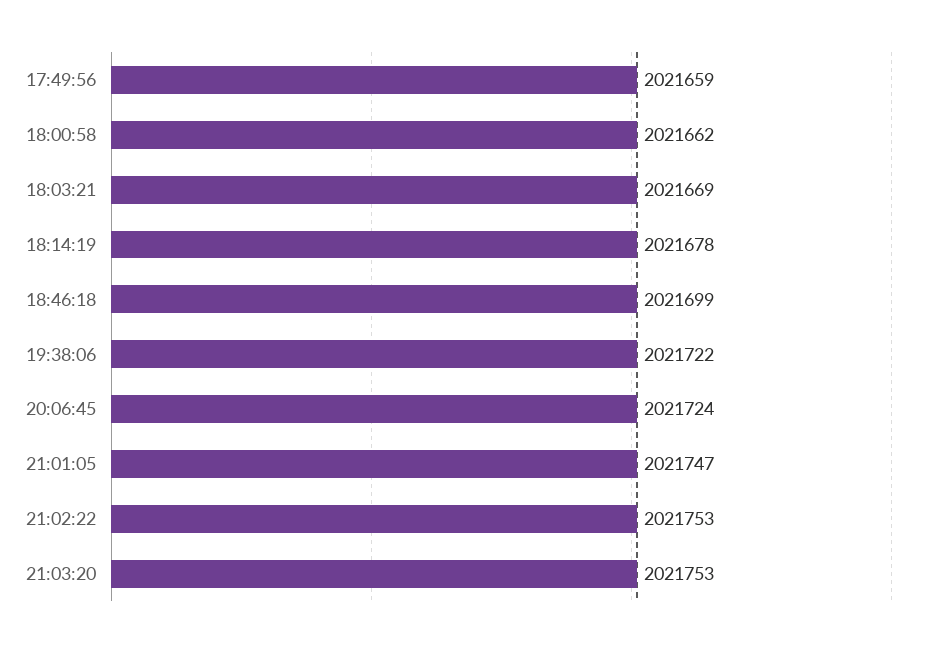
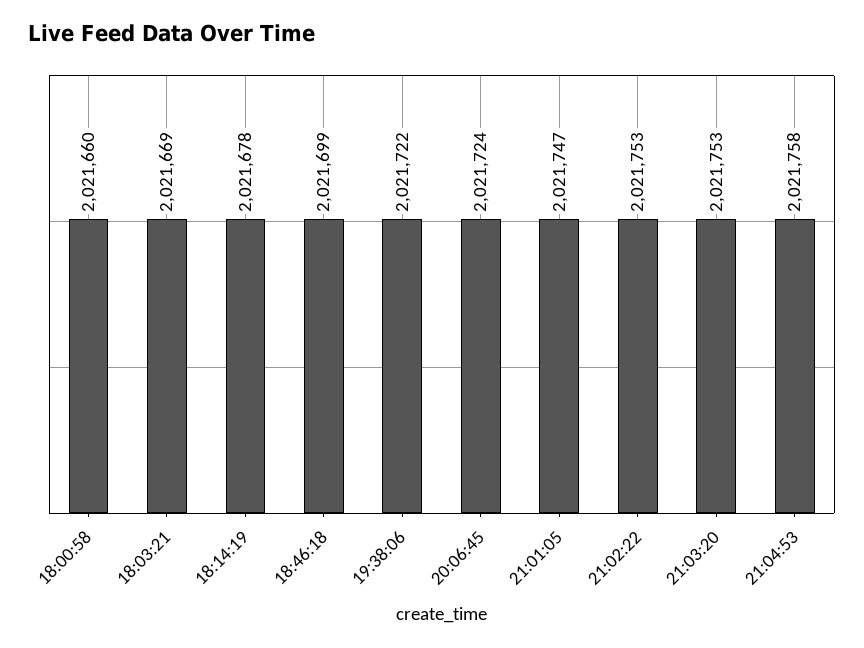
17:49:56: 2021659 -> none
18:00:58: 2021662 -> 2021660
21:04:53: none -> 2021758

